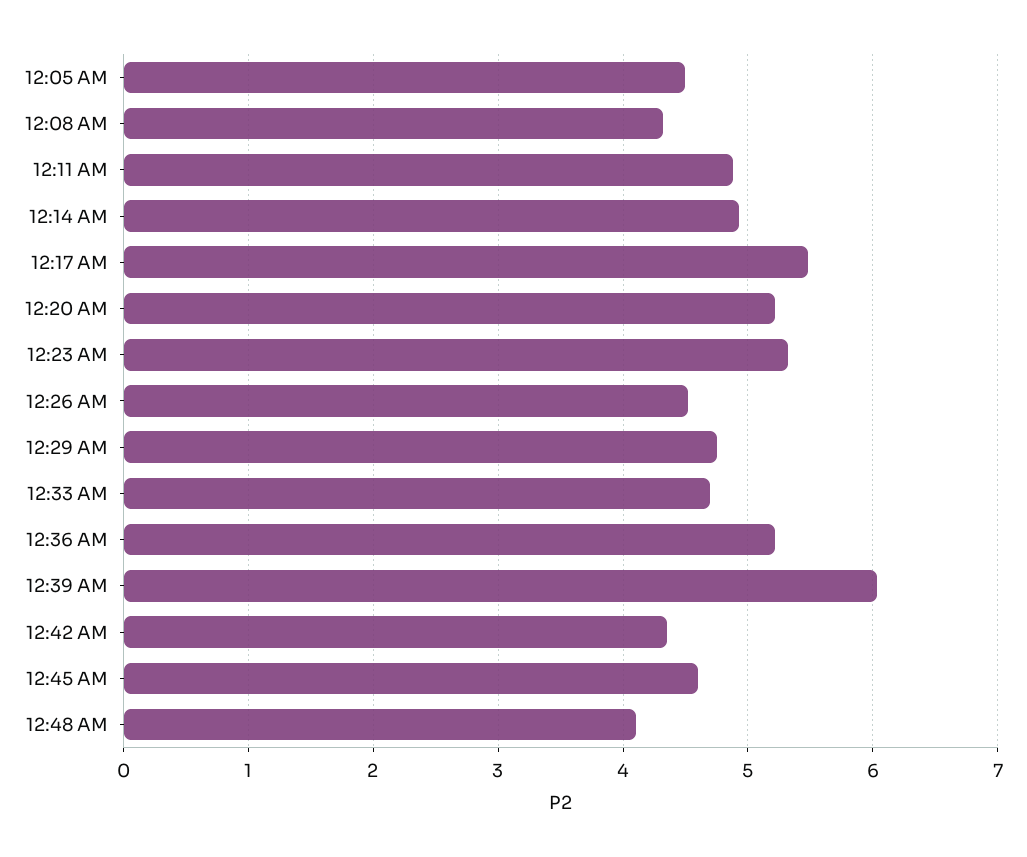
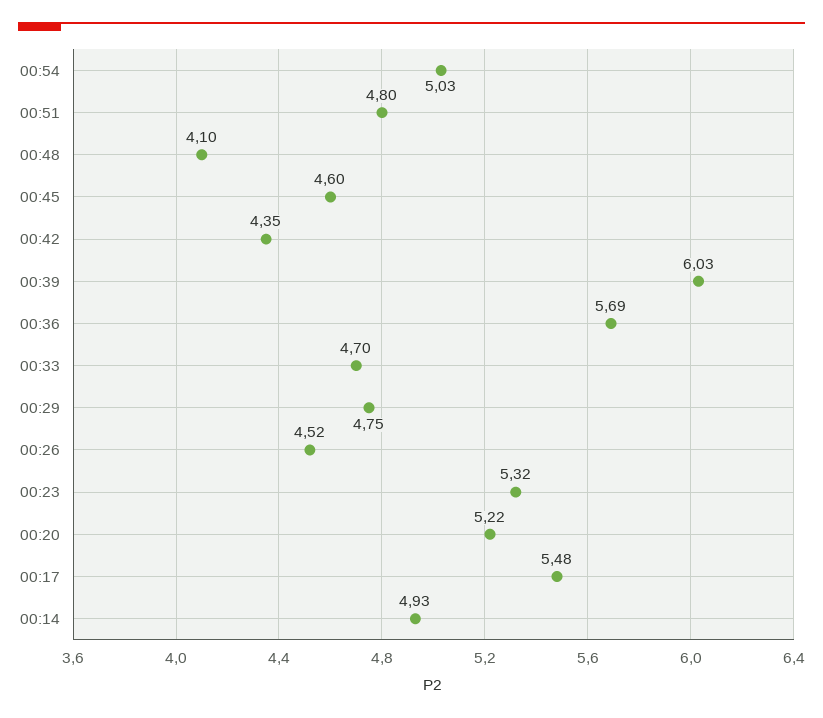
12:05 AM: 4.5 -> none
12:08 AM: 4.3 -> none
12:11 AM: 4.9 -> none
12:36 AM: 5.2 -> 5.69
00:54: none -> 5.03
00:51: none -> 4.8

